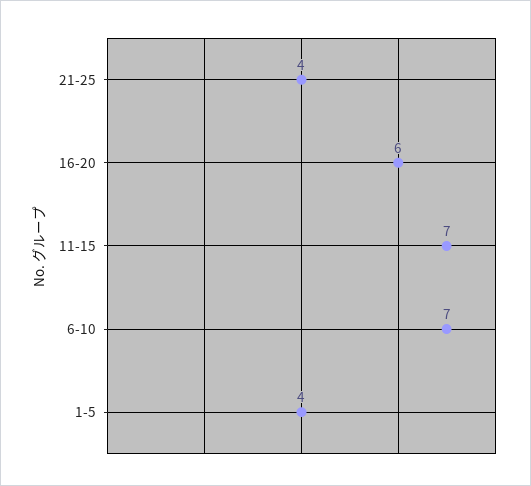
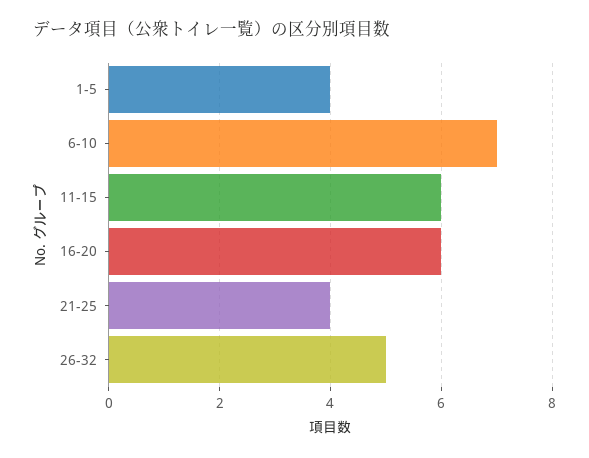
11-15: 7 -> 6
26-32: none -> 5

